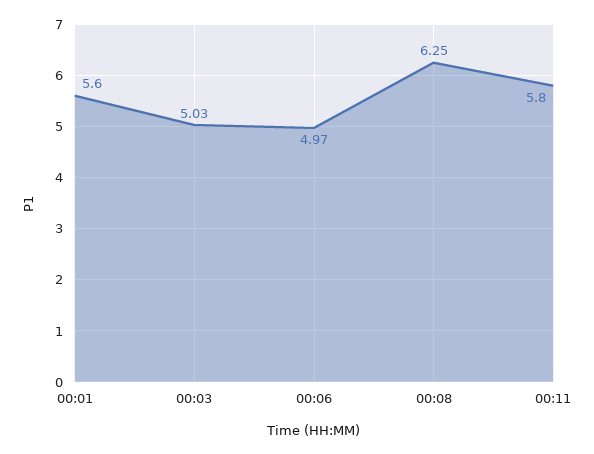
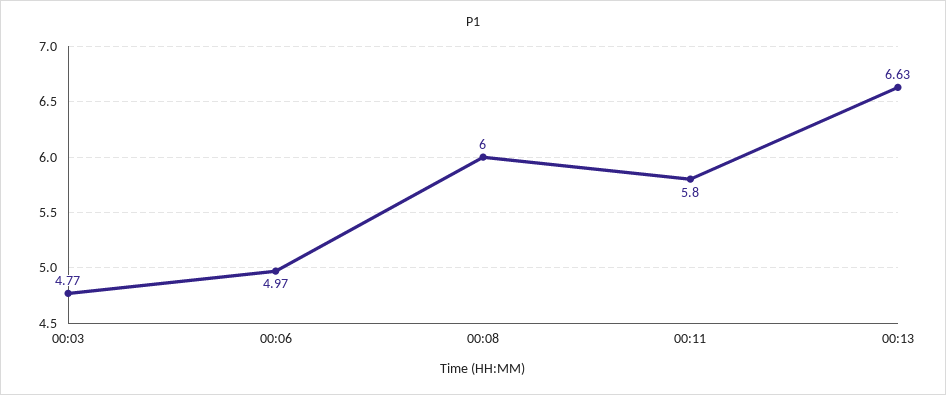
00:01: 5.6 -> none
00:03: 5.03 -> 4.77
00:08: 6.25 -> 6
00:13: none -> 6.63

